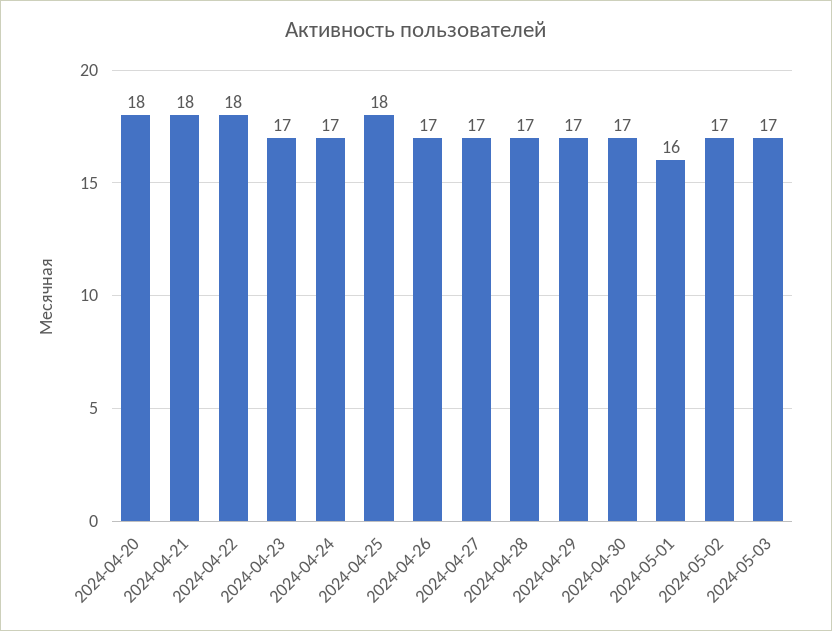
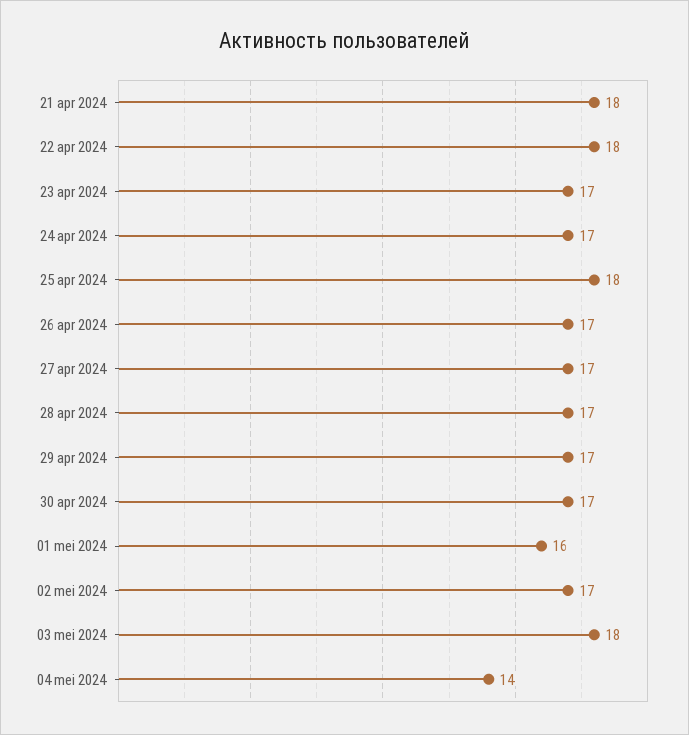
2024-04-20: 18 -> none
2024-05-03: 17 -> 18
04 mei 2024: none -> 14

